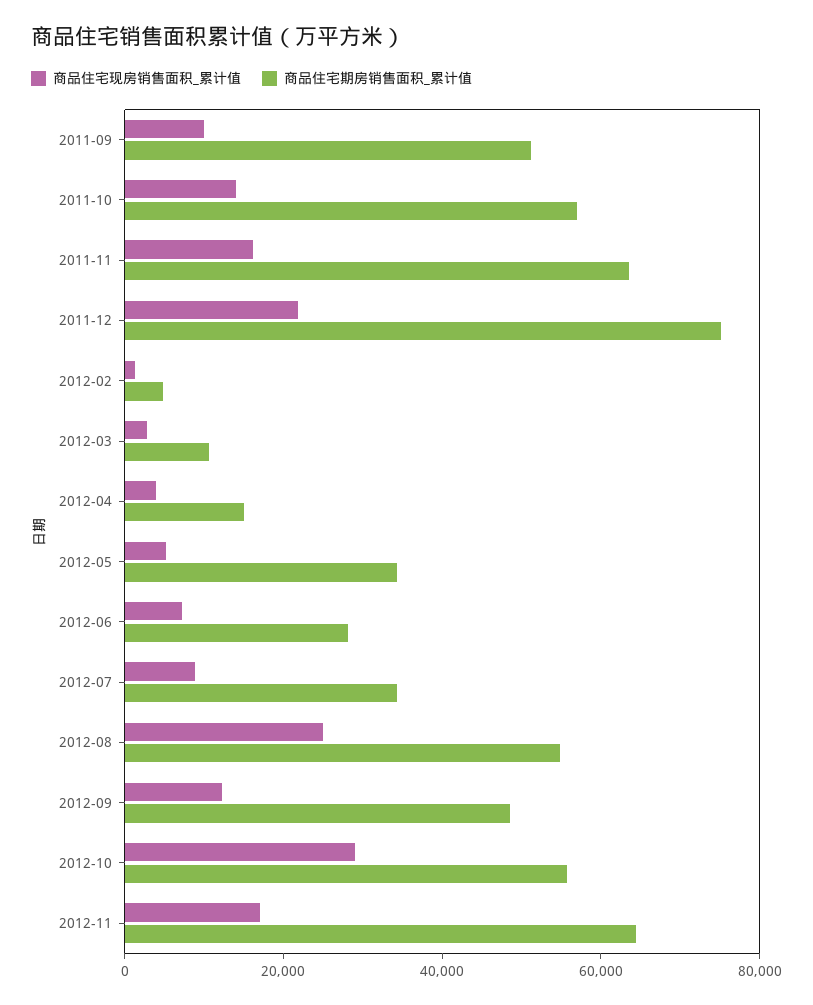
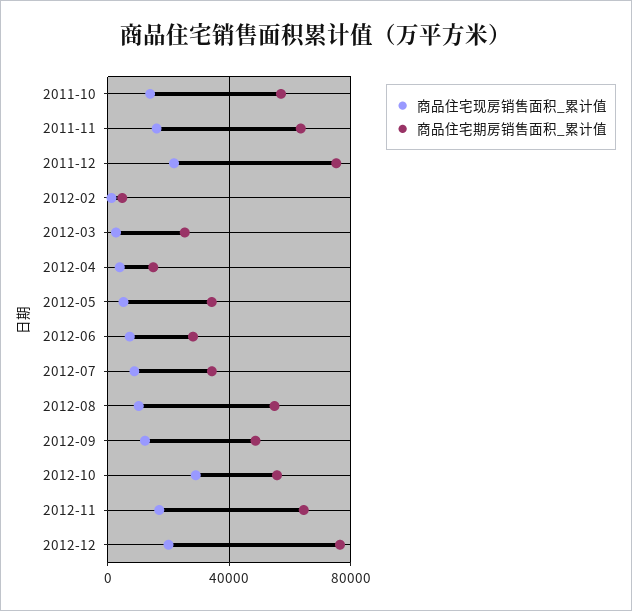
商品住宅现房销售面积_累计值, 2011-09: 10000 -> none
商品住宅期房销售面积_累计值, 2011-09: 50000 -> none
商品住宅期房销售面积_累计值, 2012-03: 10000 -> 25000
商品住宅现房销售面积_累计值, 2012-08: 25000 -> 10000
商品住宅现房销售面积_累计值, 2012-12: none -> 20000
商品住宅期房销售面积_累计值, 2012-12: none -> 75000

